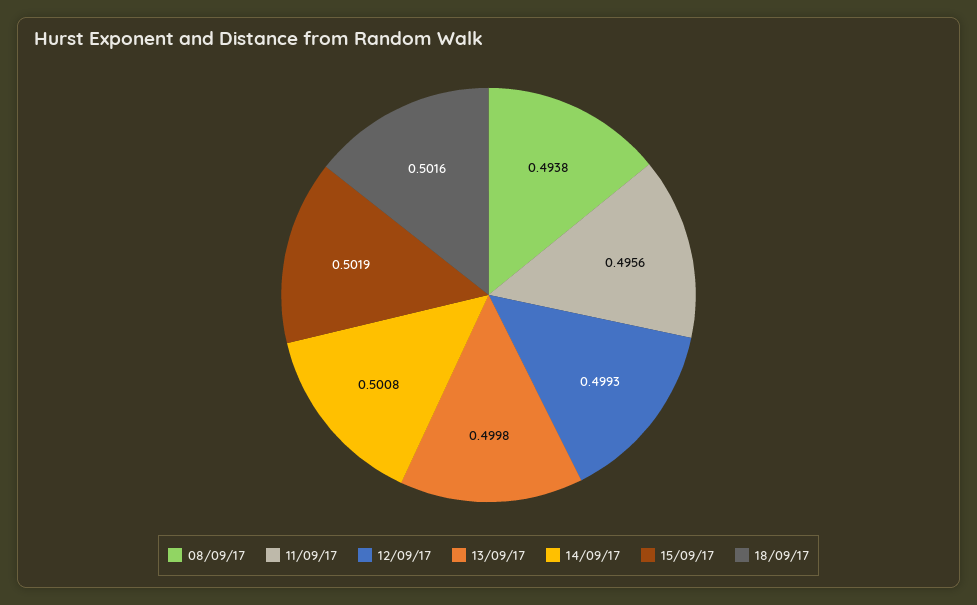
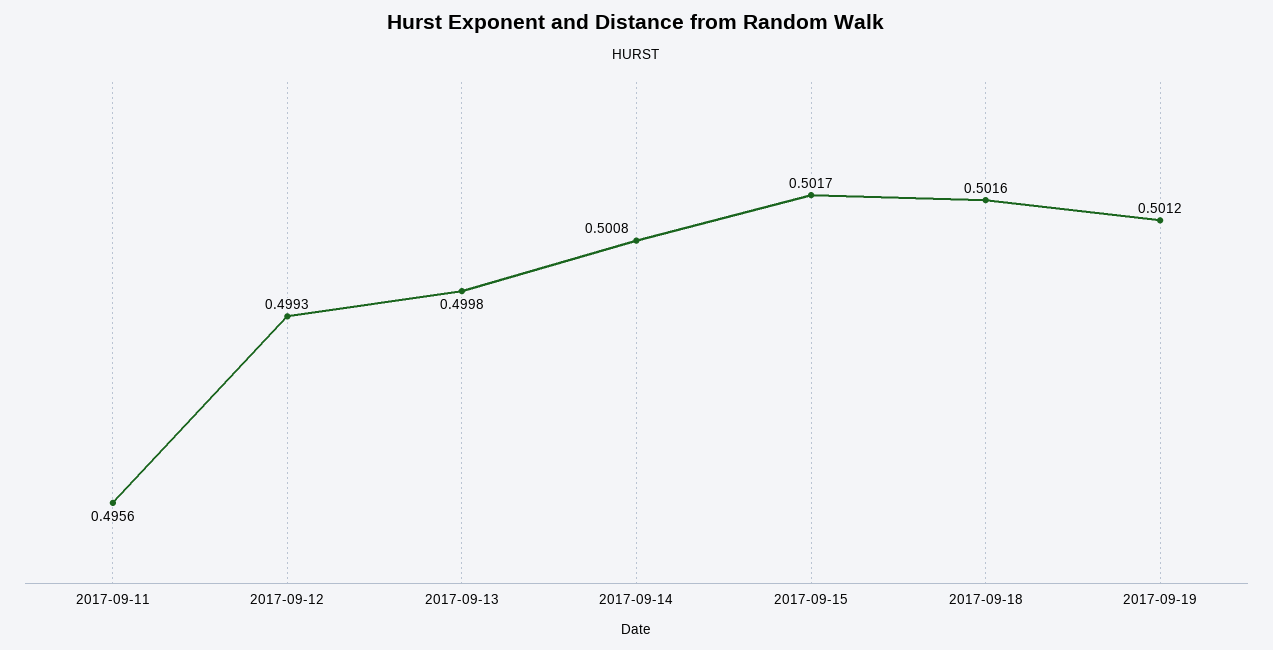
08/09/17: 0.4938 -> none
15/09/17: 0.5019 -> 0.5017
2017-09-19: none -> 0.5012

